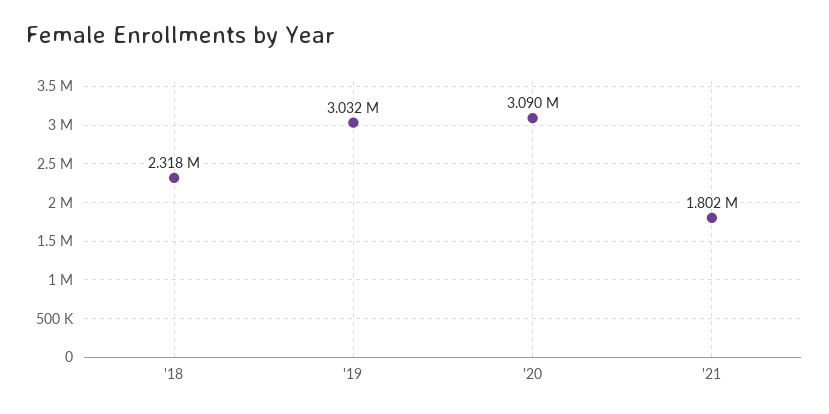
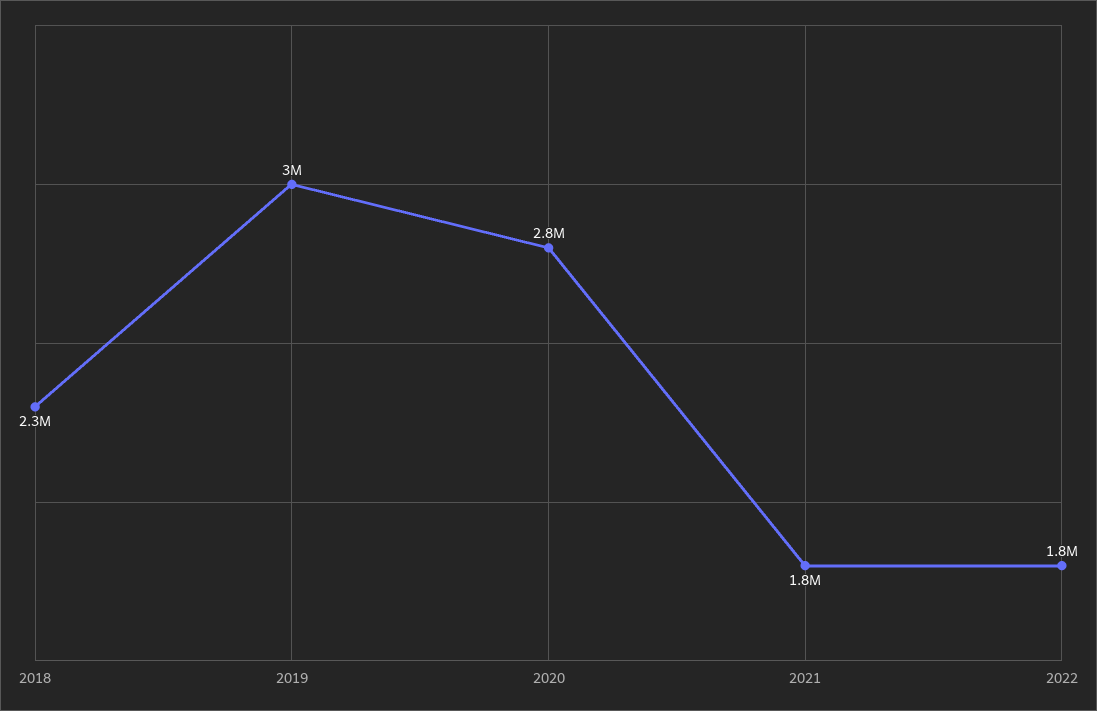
'20: 3090000 -> 2800000
2022: none -> 1800000

